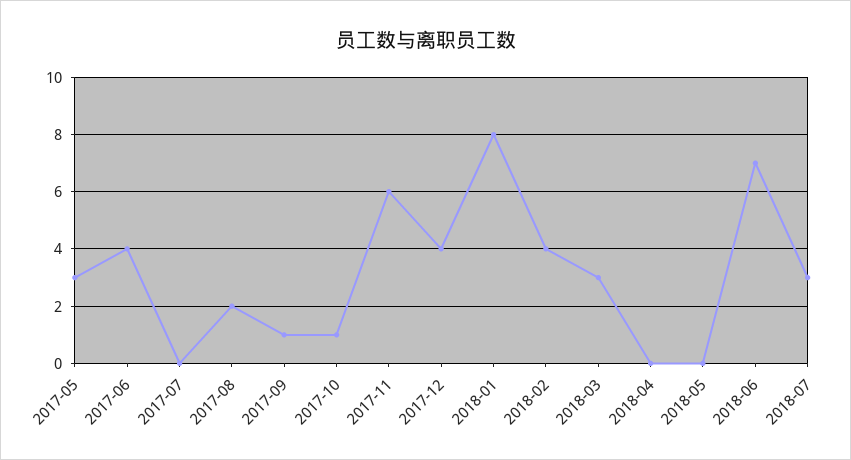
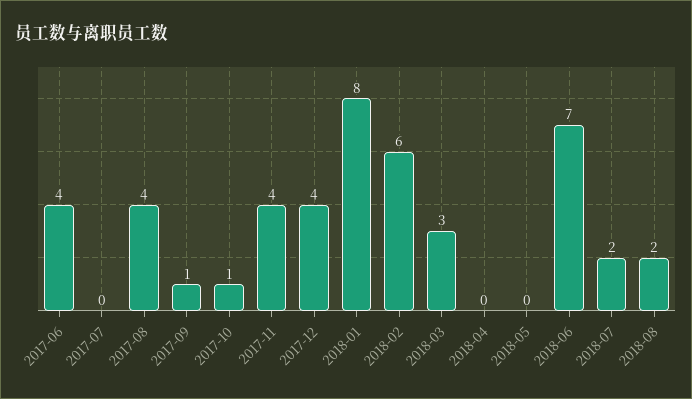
2017-05: 3 -> none
2017-08: 2 -> 4
2017-11: 6 -> 4
2018-02: 4 -> 6
2018-07: 3 -> 2
2018-08: none -> 2

